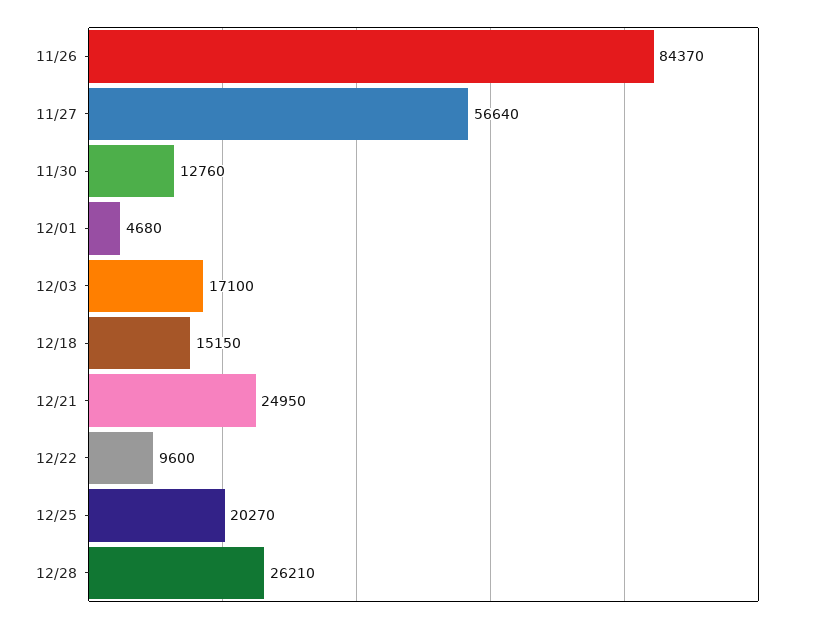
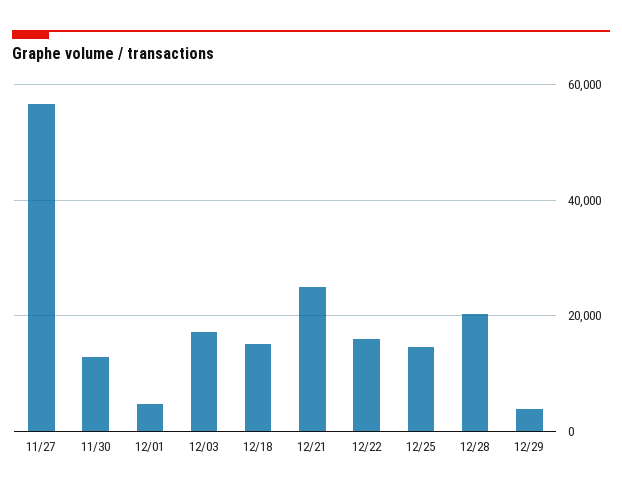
11/26: 84370 -> none
12/22: 9600 -> 16000
12/25: 20270 -> 14000
12/28: 26210 -> 20000
12/29: none -> 4000

